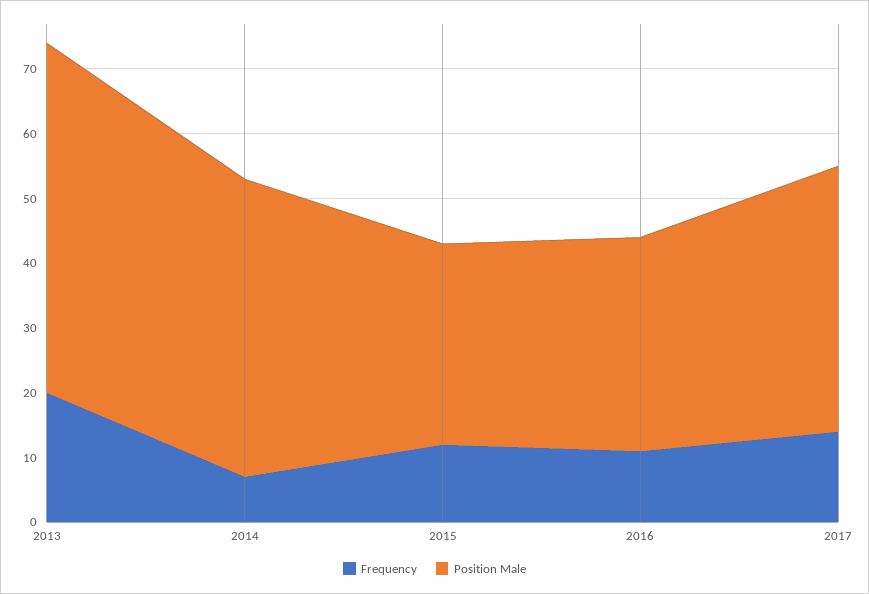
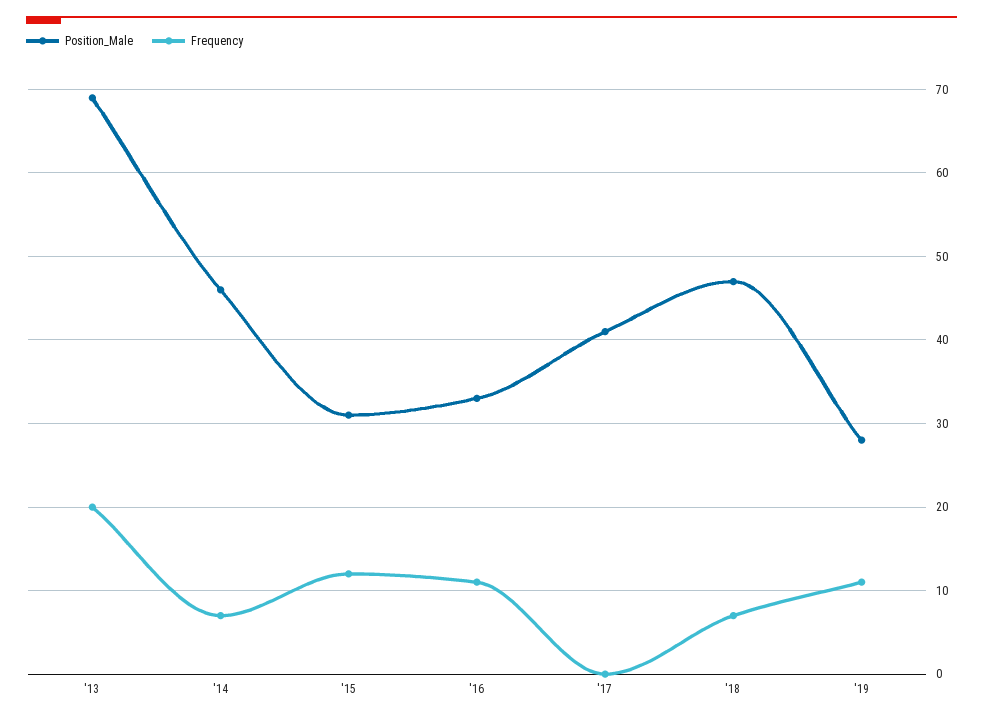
Position Male, 2013: 55 -> 69
Frequency, 2017: 15 -> 0
Position Male, '18: none -> 47
Frequency, '18: none -> 7
Position Male, '19: none -> 28
Frequency, '19: none -> 11

